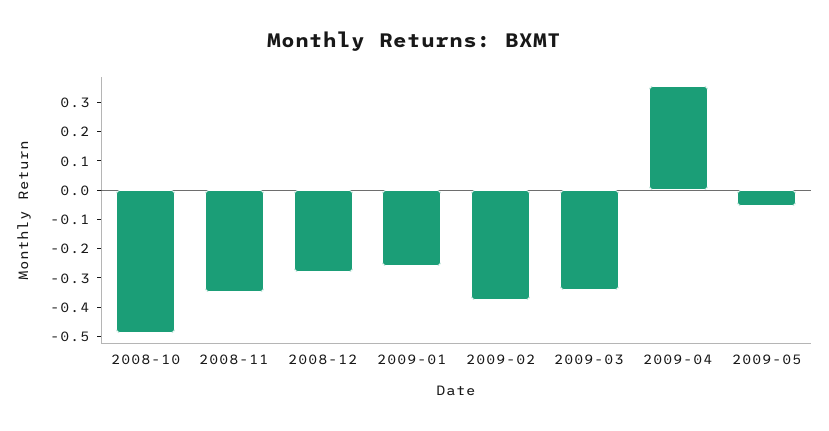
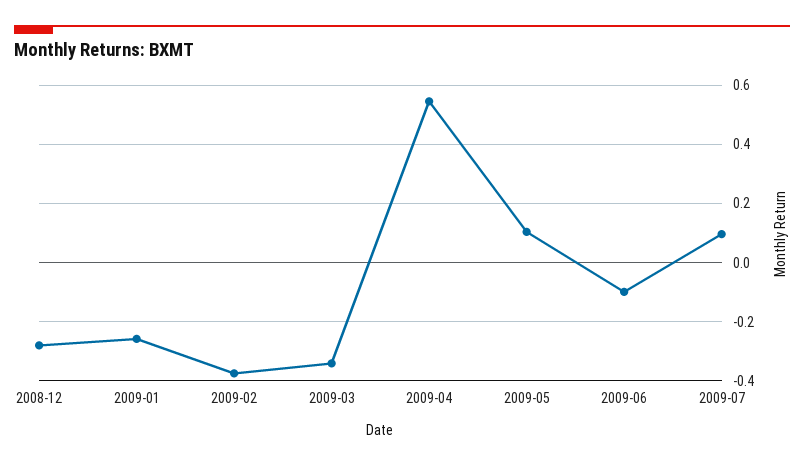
2008-10: -0.5 -> none
2008-11: -0.35 -> none
2009-04: 0.35 -> 0.55
2009-05: -0.05 -> 0.1
2009-06: none -> -0.1
2009-07: none -> 0.1

